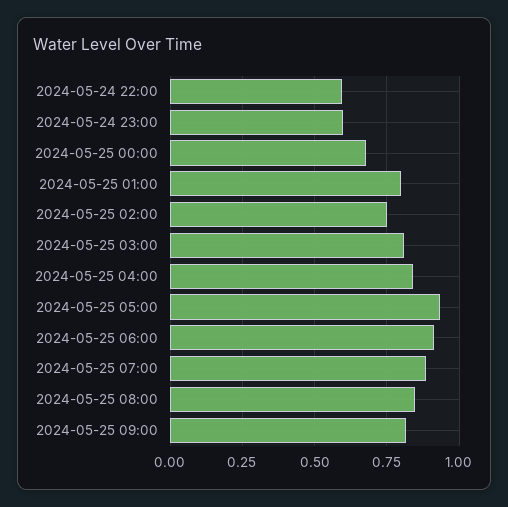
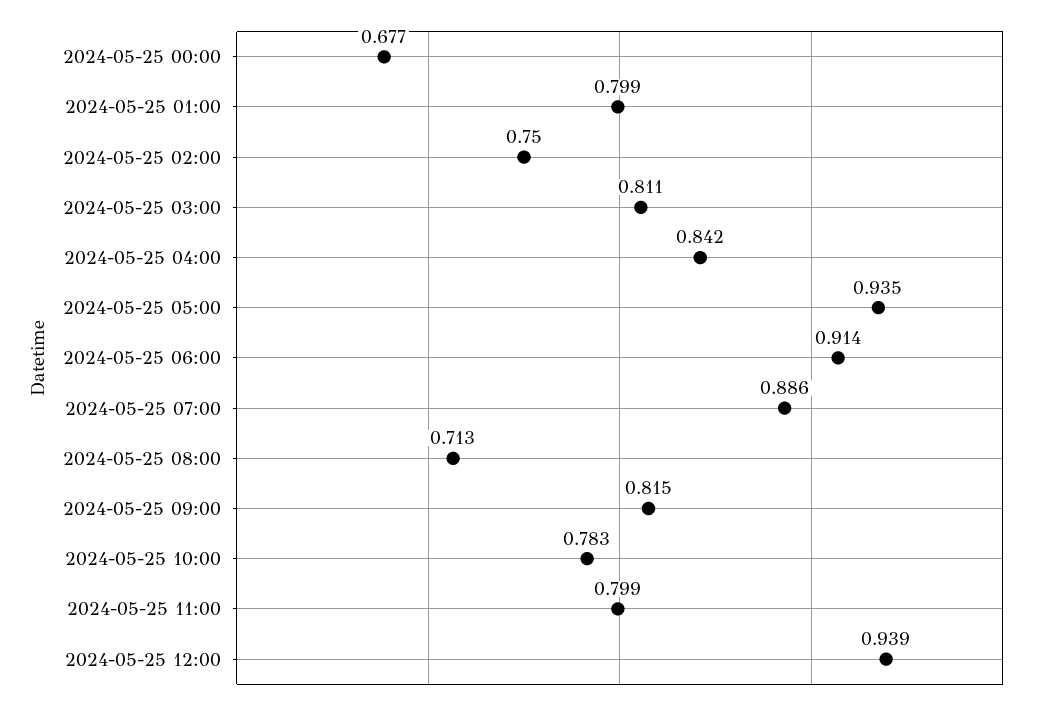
2024-05-24 22:00: 0.6 -> none
2024-05-24 23:00: 0.6 -> none
2024-05-25 08:00: 0.85 -> 0.713
2024-05-25 10:00: none -> 0.783
2024-05-25 11:00: none -> 0.799
2024-05-25 12:00: none -> 0.939

